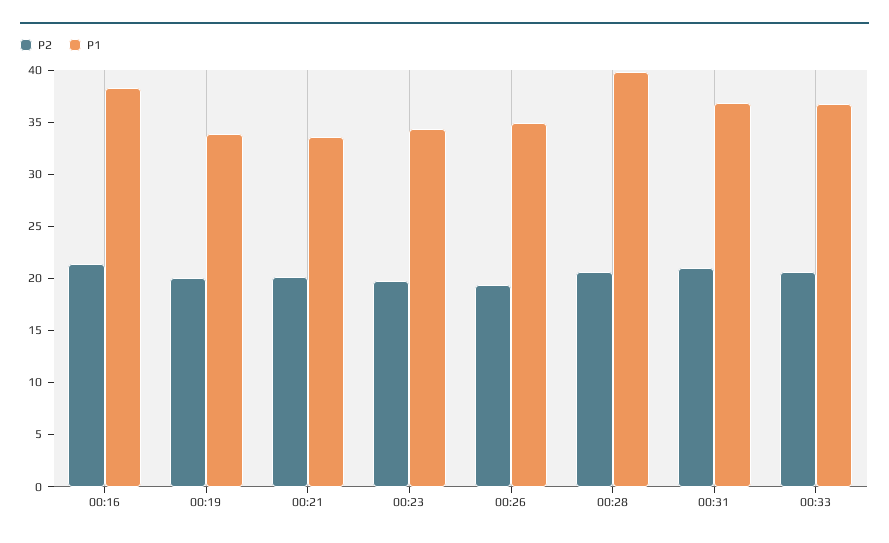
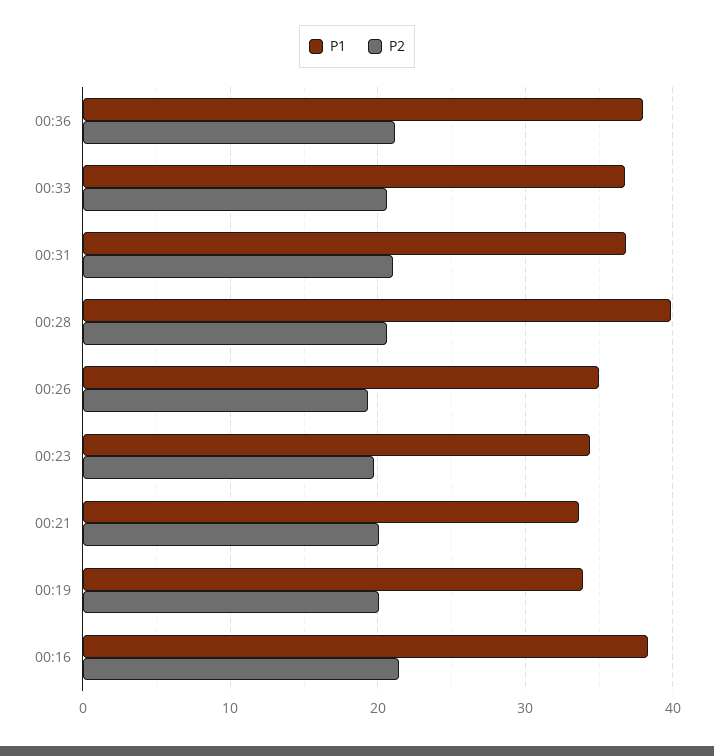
P1, 00:36: none -> 38
P2, 00:36: none -> 21

